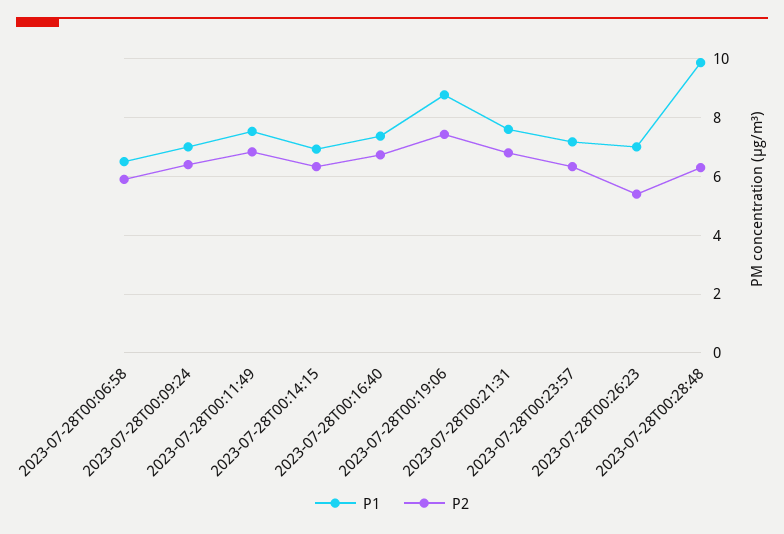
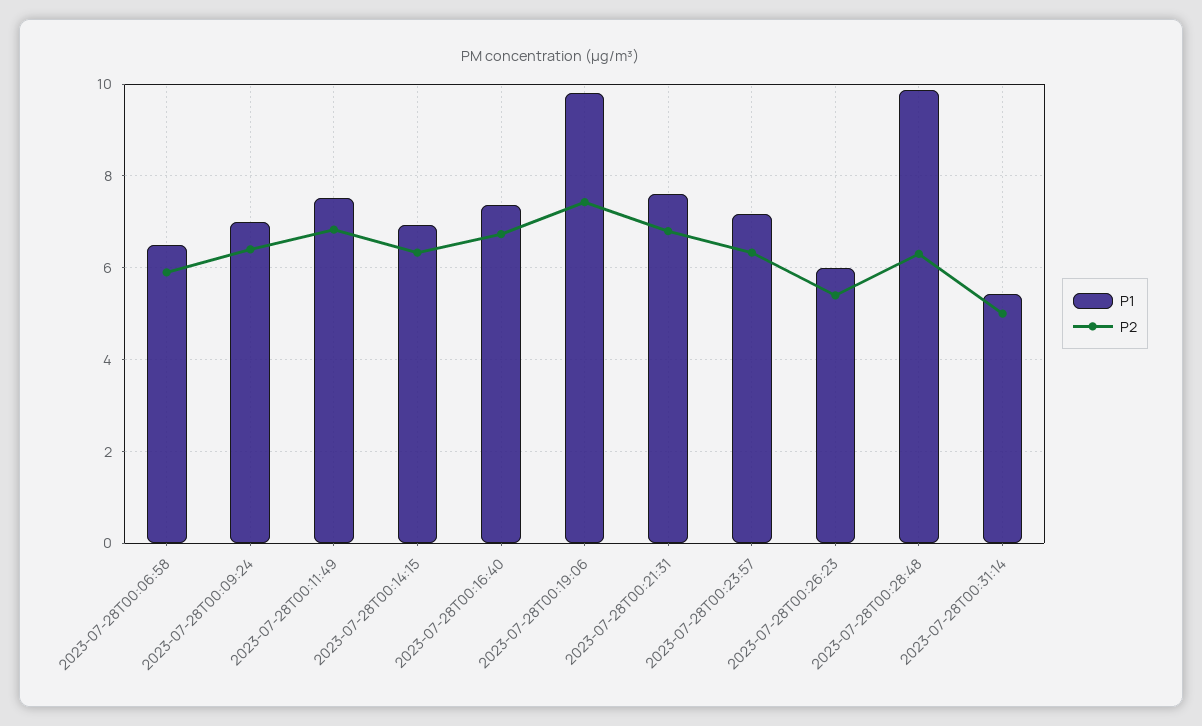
P1, 2023-07-28T00:19:06: 8.75 -> 9.8
P1, 2023-07-28T00:26:23: 7 -> 6
P1, 2023-07-28T00:31:14: none -> 5.4
P2, 2023-07-28T00:31:14: none -> 5

